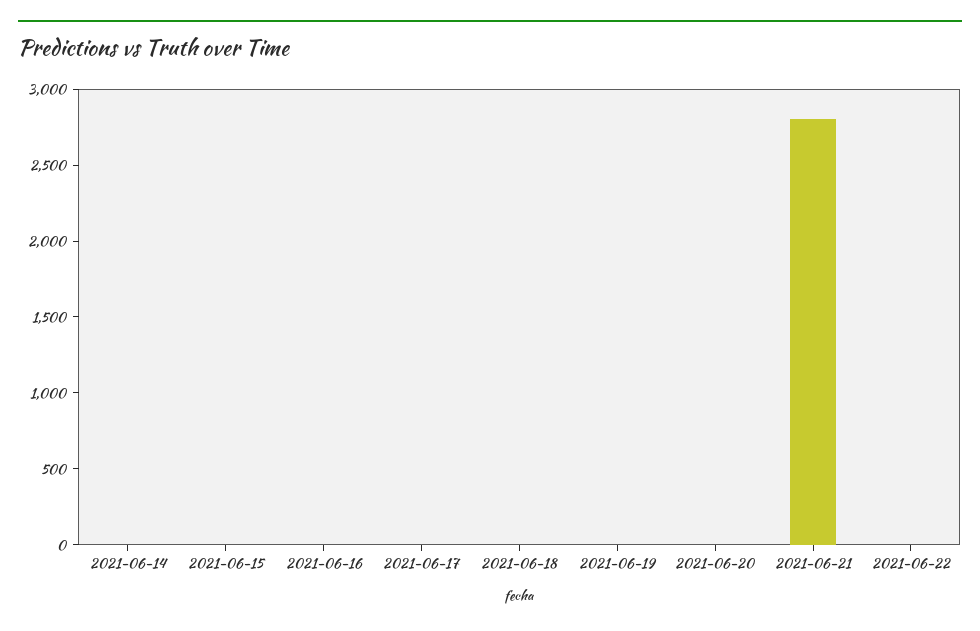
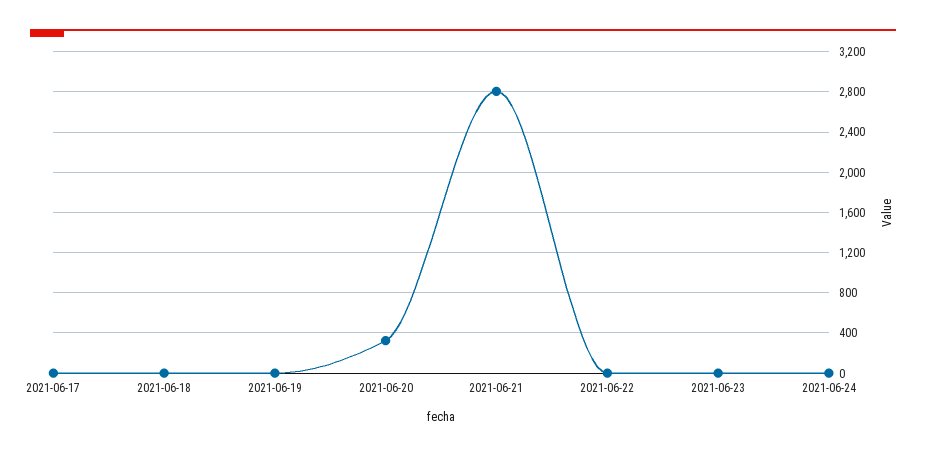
2021-06-14: 0 -> none
2021-06-15: 0 -> none
2021-06-16: 0 -> none
2021-06-20: 0 -> 300
2021-06-23: none -> 0
2021-06-24: none -> 0

